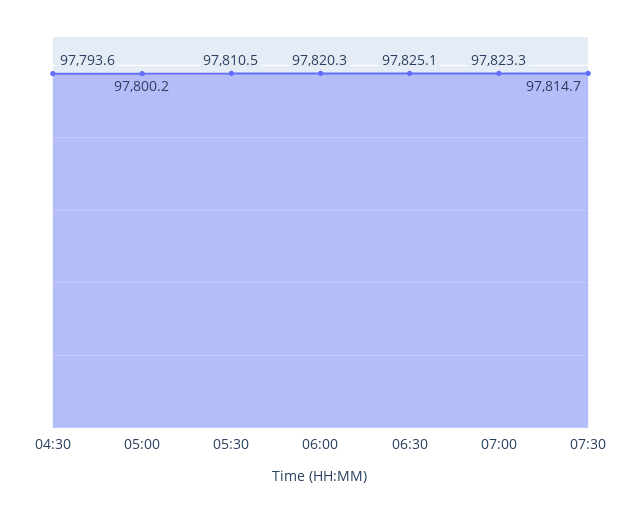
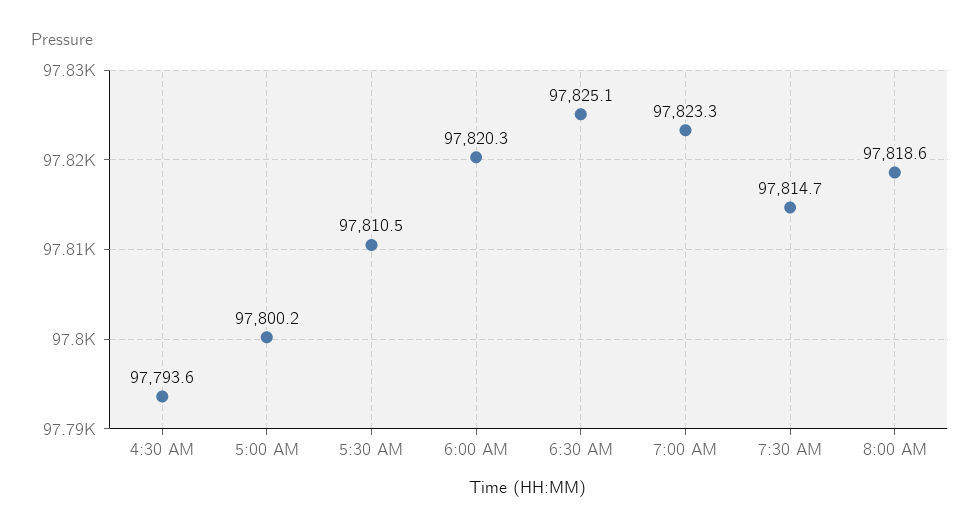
8:00 AM: none -> 97818.6

